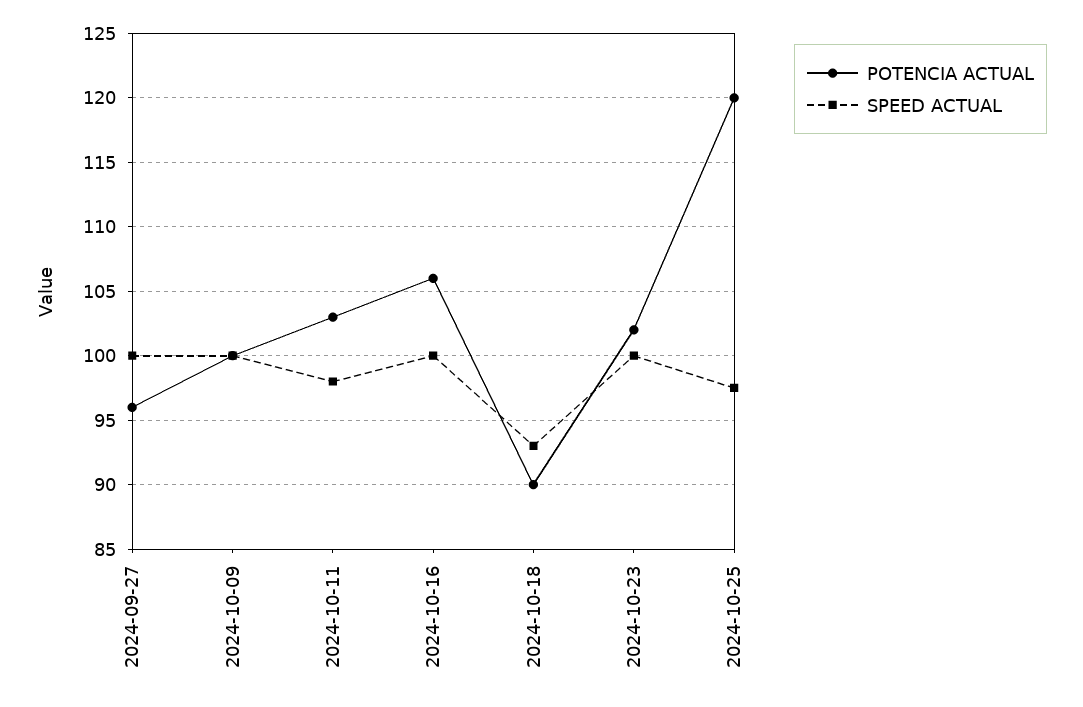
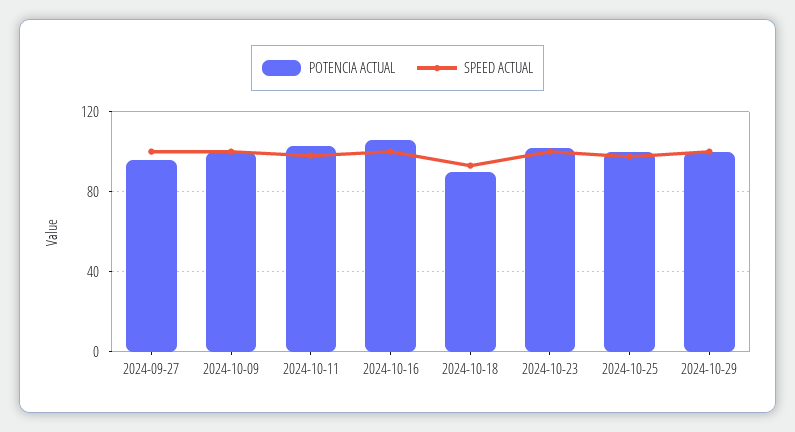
POTENCIA ACTUAL, 2024-10-25: 120 -> 100
POTENCIA ACTUAL, 2024-10-29: none -> 100
SPEED ACTUAL, 2024-10-29: none -> 100

